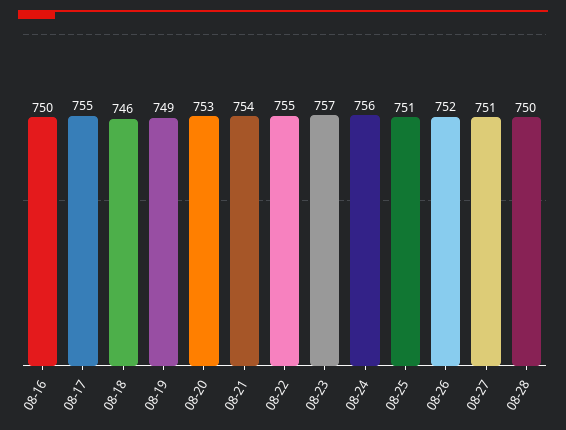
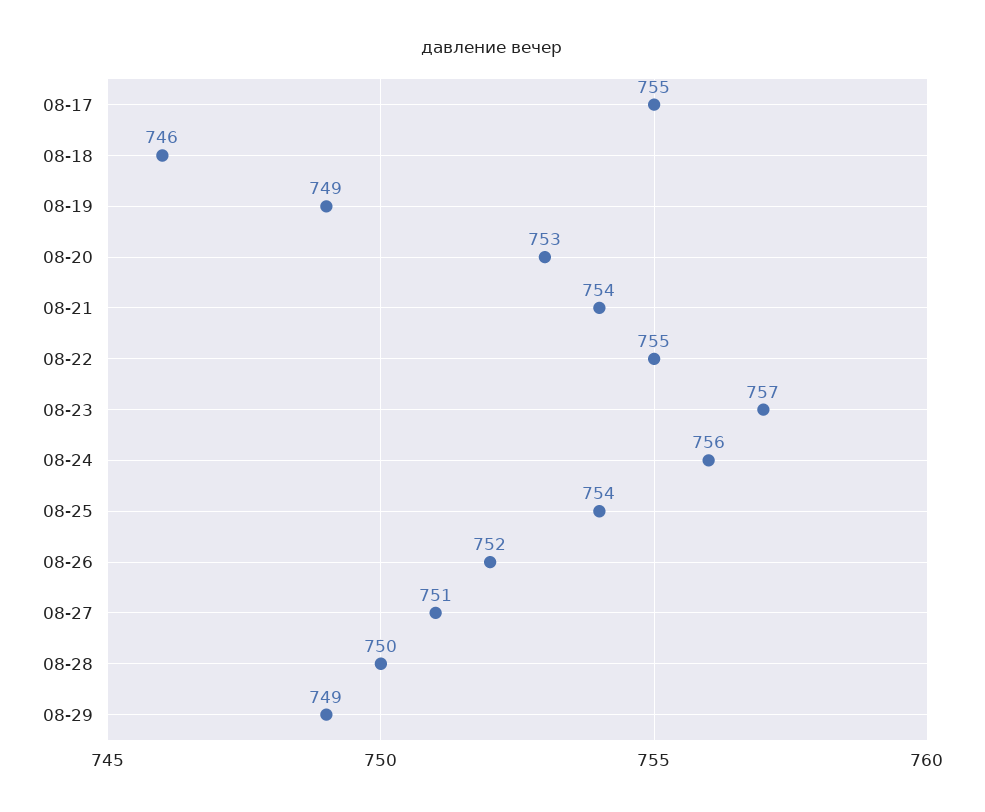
08-16: 750 -> none
08-25: 751 -> 754
08-29: none -> 749

